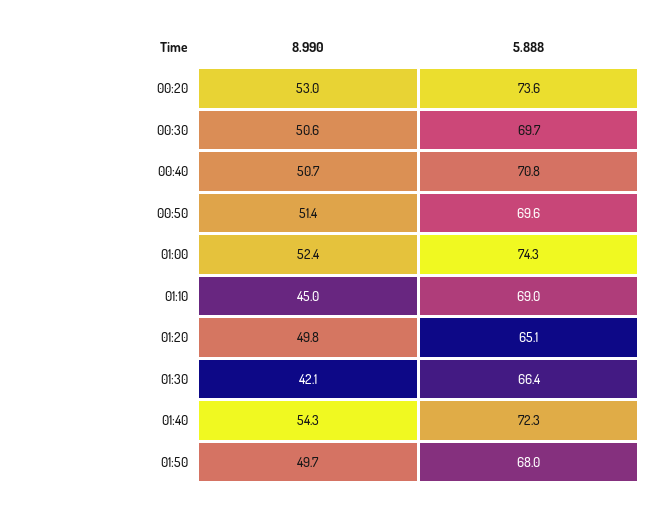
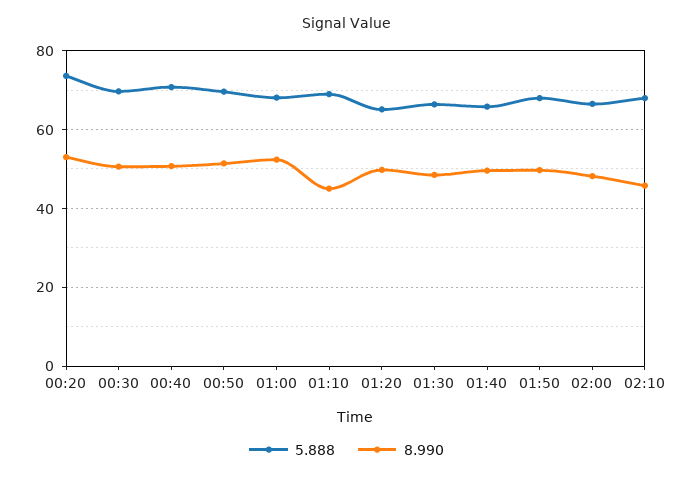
5.888, 01:00: 74.3 -> 68
8.990, 01:30: 42.1 -> 48
8.990, 01:40: 54.3 -> 50
5.888, 01:40: 72.3 -> 66
5.888, 02:00: none -> 66
8.990, 02:00: none -> 48
5.888, 02:10: none -> 68
8.990, 02:10: none -> 46

